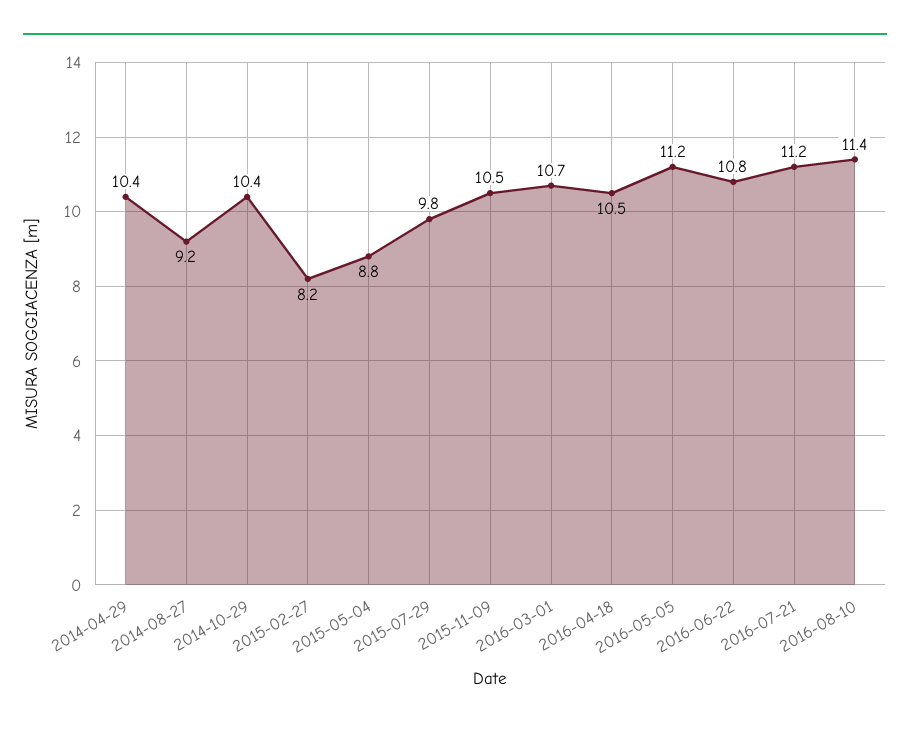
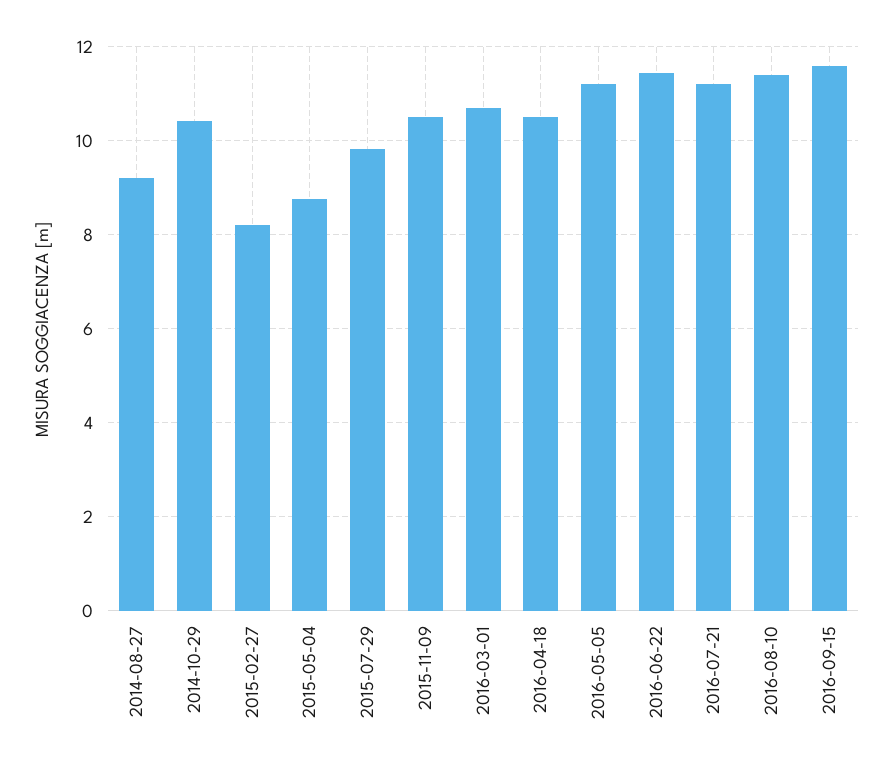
2014-04-29: 10.4 -> none
2016-06-22: 10.8 -> 11.4
2016-09-15: none -> 11.6

